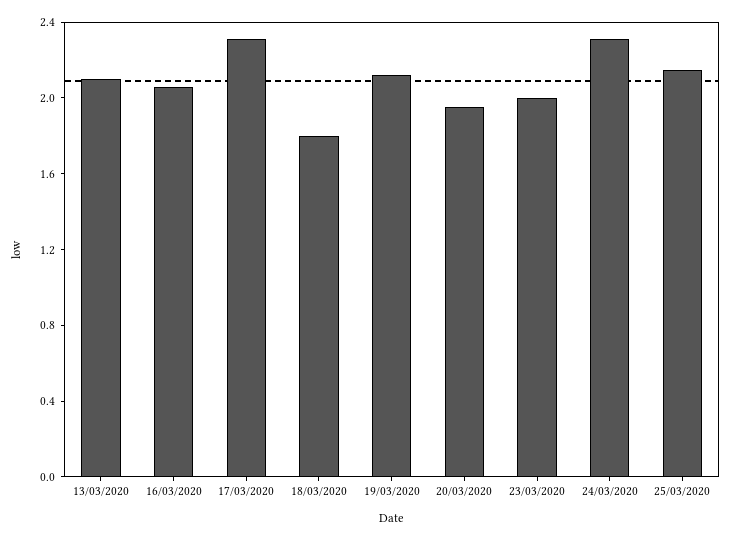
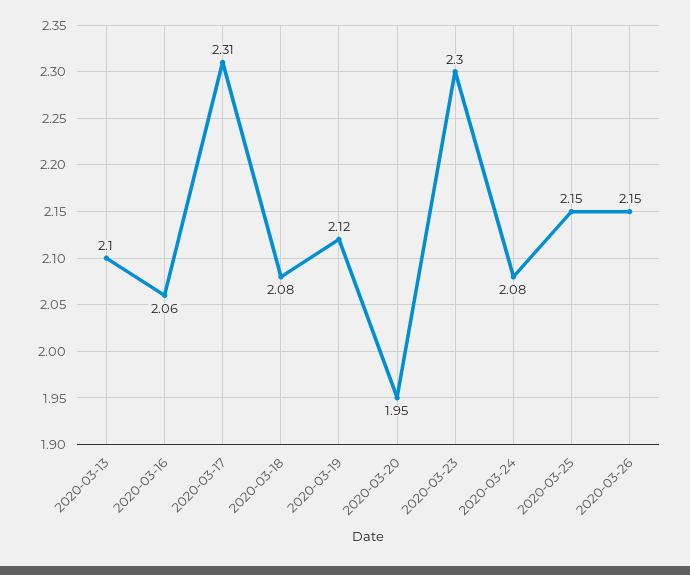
18/03/2020: 1.8 -> 2.08
23/03/2020: 2 -> 2.3
24/03/2020: 2.3 -> 2.08
2020-03-26: none -> 2.15

